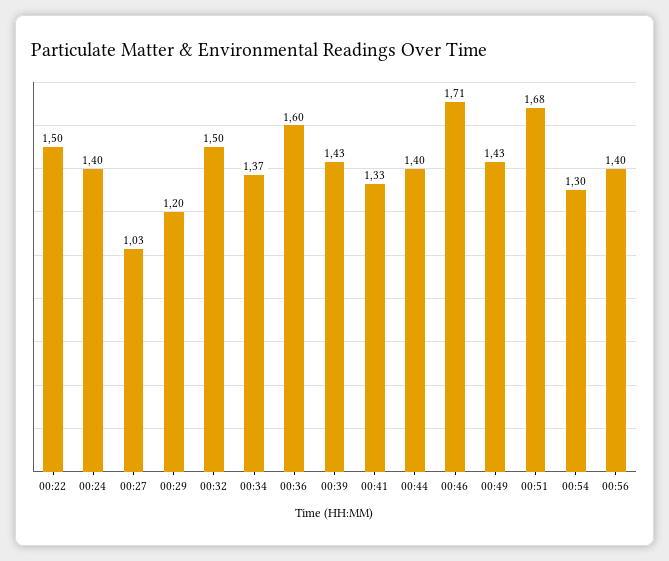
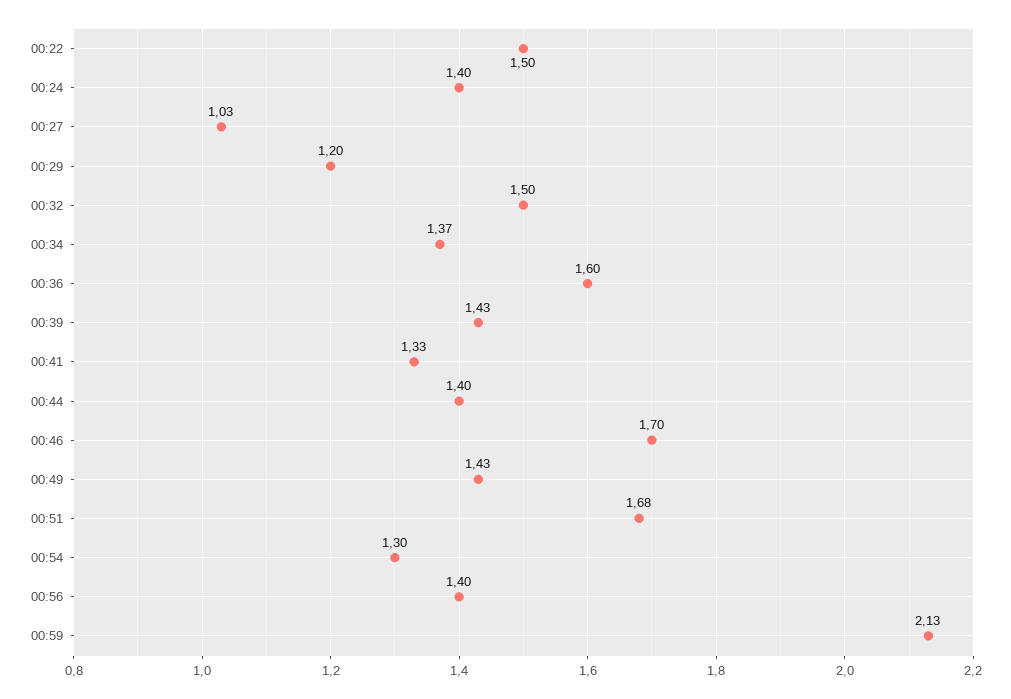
00:46: 1.71 -> 1.7
00:59: none -> 2.13

